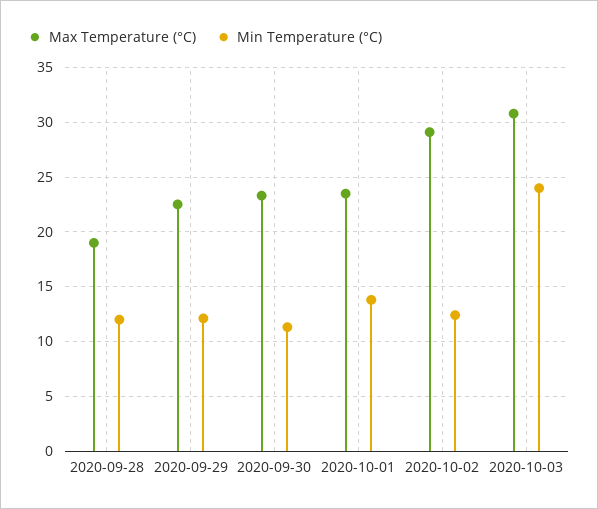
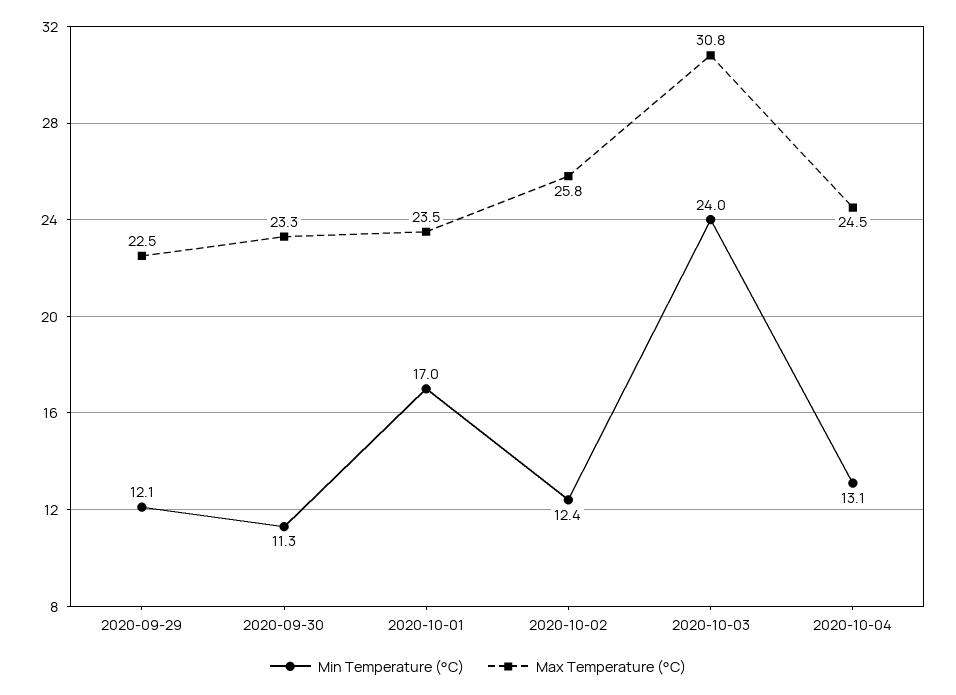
Max Temperature (°C), 2020-09-28: 19 -> none
Min Temperature (°C), 2020-09-28: 12 -> none
Min Temperature (°C), 2020-10-01: 14 -> 17
Max Temperature (°C), 2020-10-02: 29 -> 25.8
Min Temperature (°C), 2020-10-04: none -> 13.1
Max Temperature (°C), 2020-10-04: none -> 24.5

